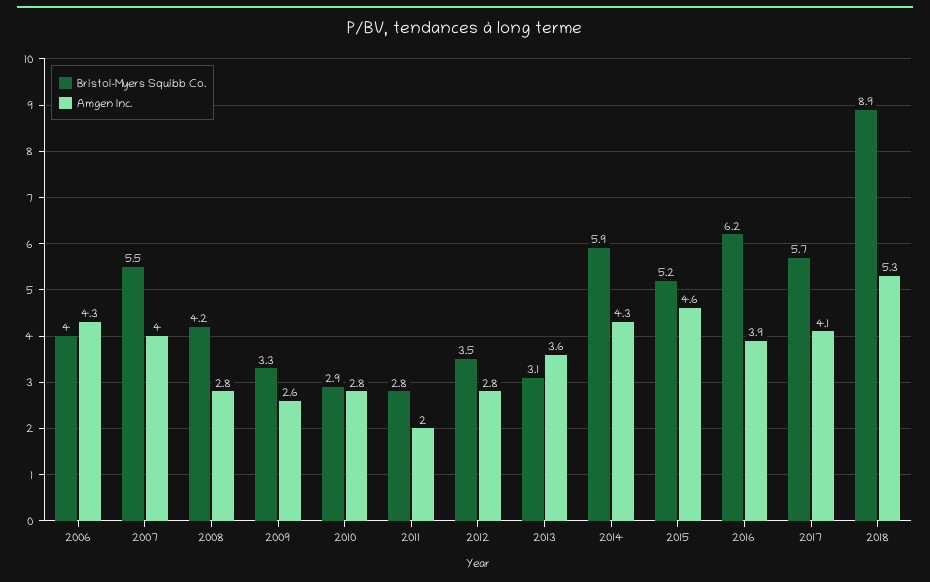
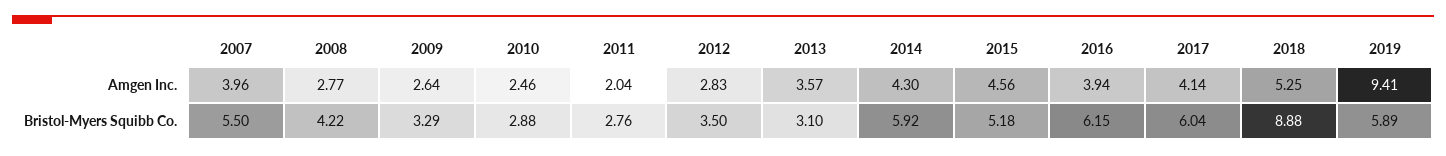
Bristol-Myers Squibb Co., 2006: 4 -> none
Amgen Inc., 2006: 4.3 -> none
Amgen Inc., 2010: 2.8 -> 2.46
Bristol-Myers Squibb Co., 2017: 5.7 -> 6.04
Amgen Inc., 2019: none -> 9.41
Bristol-Myers Squibb Co., 2019: none -> 5.89

